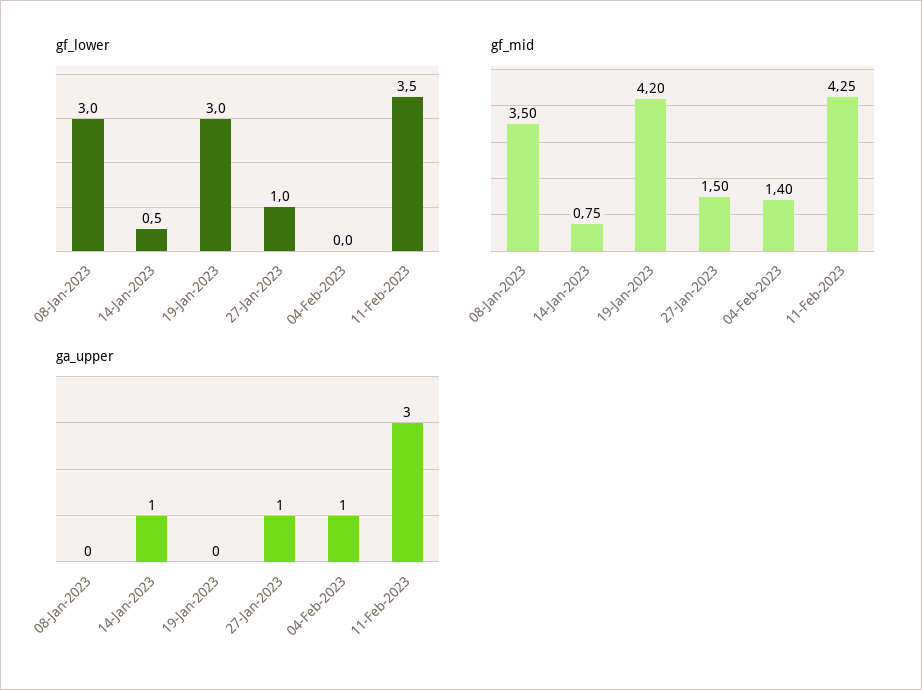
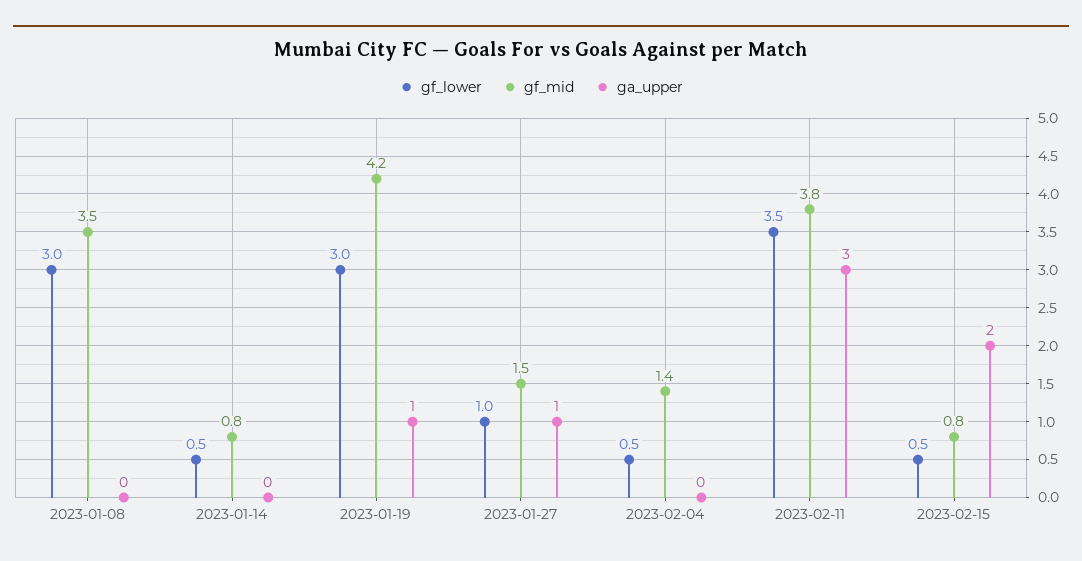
gf_lower, 04-Feb-2023: 0 -> 0.5
gf_mid, 11-Feb-2023: 4.25 -> 3.8
ga_upper, 14-Jan-2023: 1 -> 0
ga_upper, 19-Jan-2023: 0 -> 1
ga_upper, 04-Feb-2023: 1 -> 0
gf_lower, 2023-02-15: none -> 0.5
gf_mid, 2023-02-15: none -> 0.8
ga_upper, 2023-02-15: none -> 2

